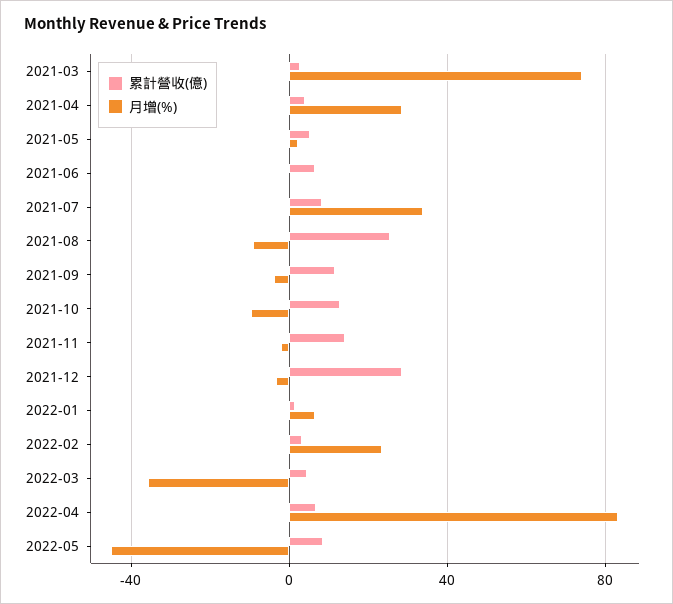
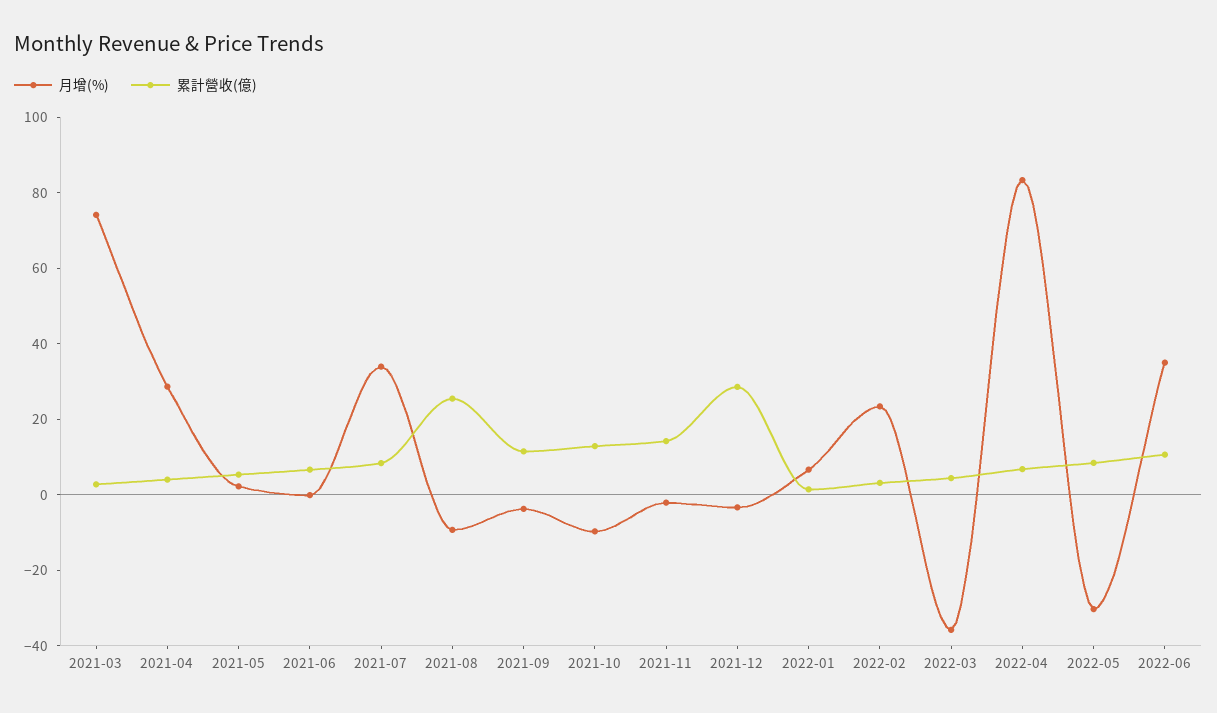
月增(%), 2022-05: -45 -> -30
月增(%), 2022-06: none -> 35
累計營收(億), 2022-06: none -> 10

